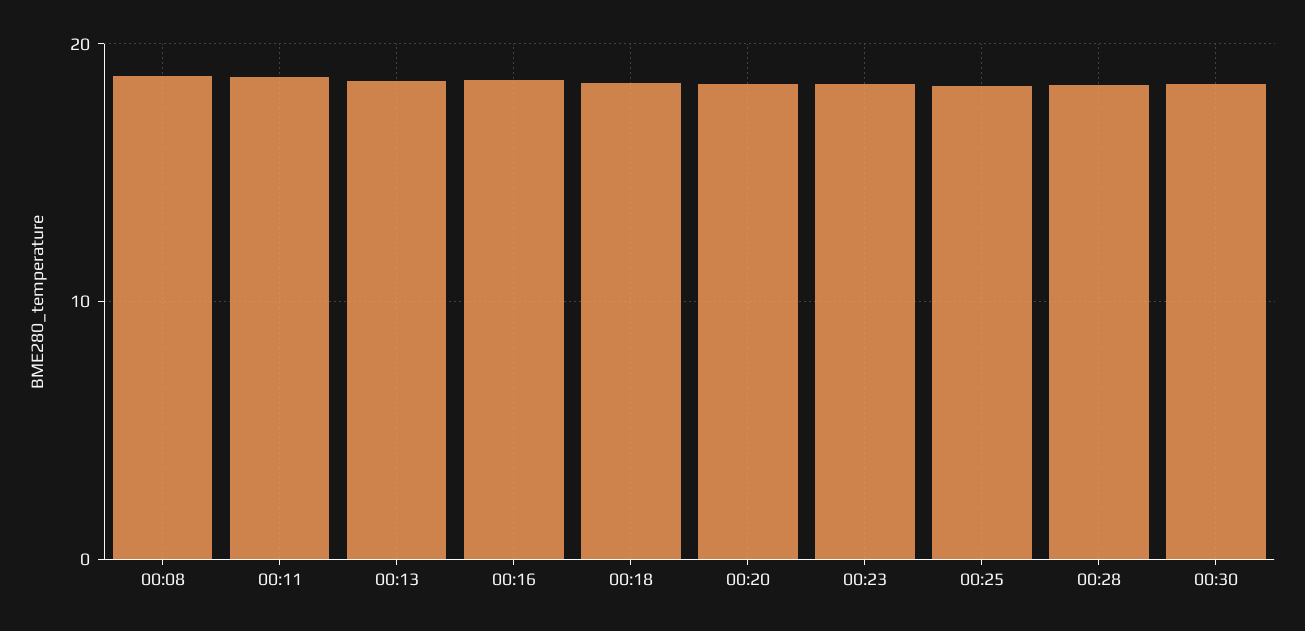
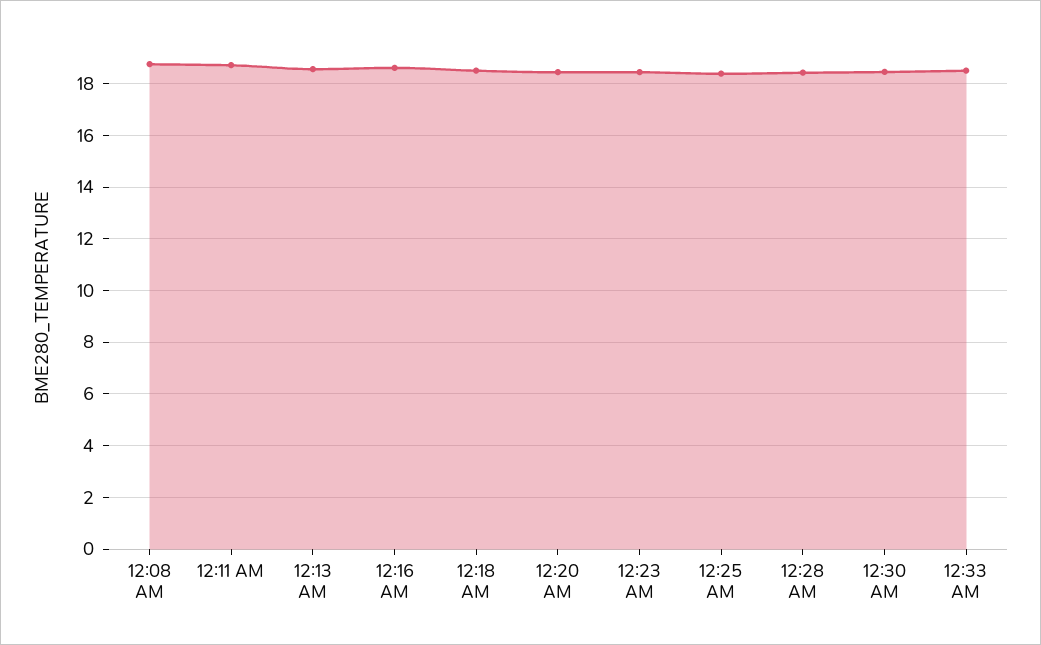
12:33 AM: none -> 18.5

